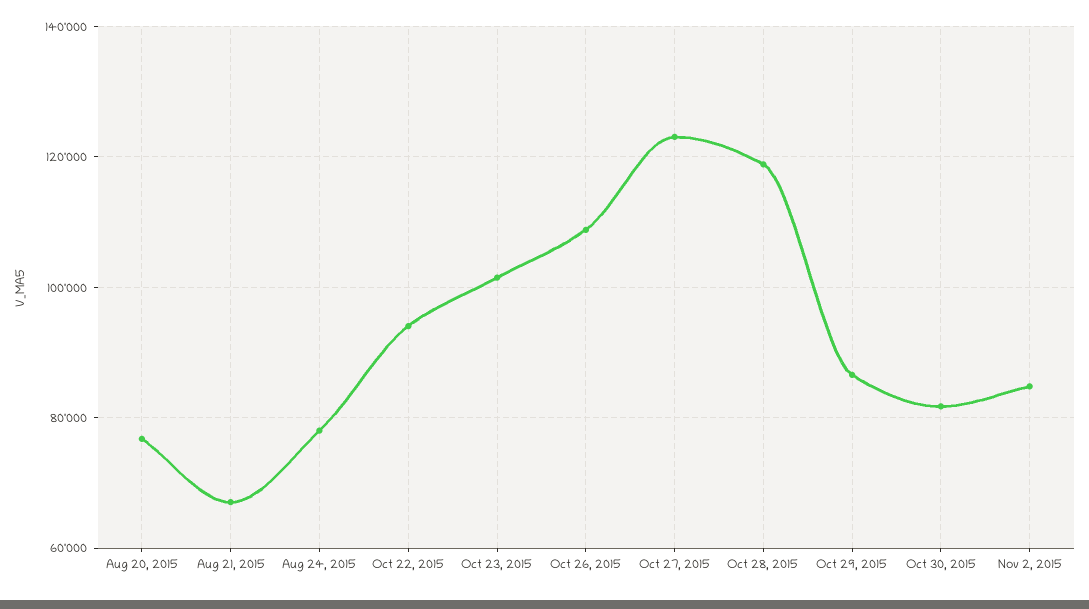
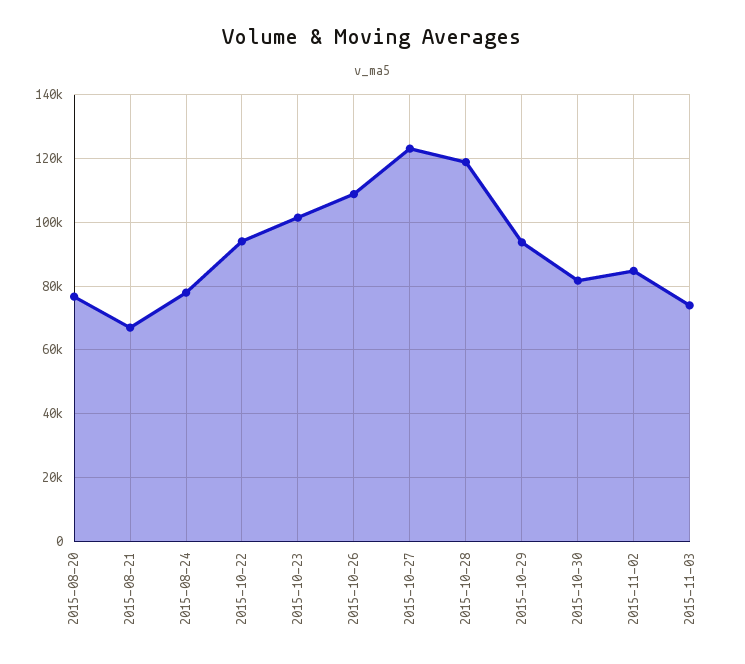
Oct 29, 2015: 86000 -> 94000
2015-11-03: none -> 74000

